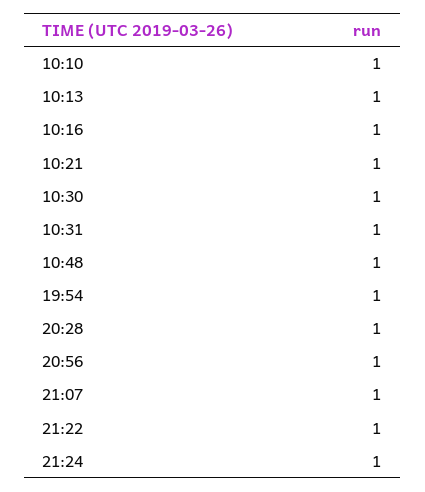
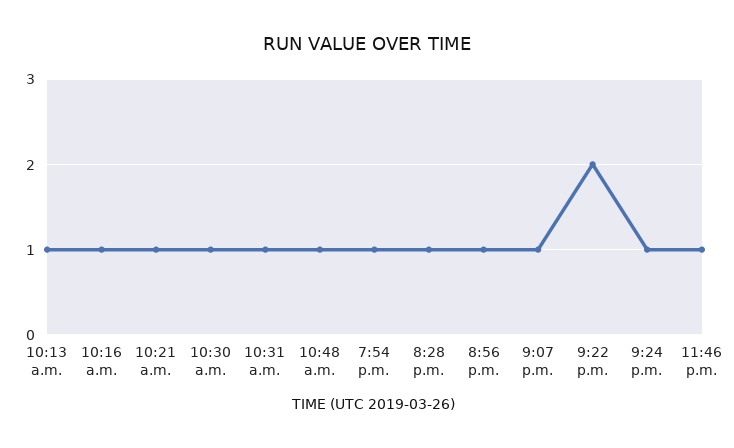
10:10: 1 -> none
21:22: 1 -> 2
11:46 p.m.: none -> 1

